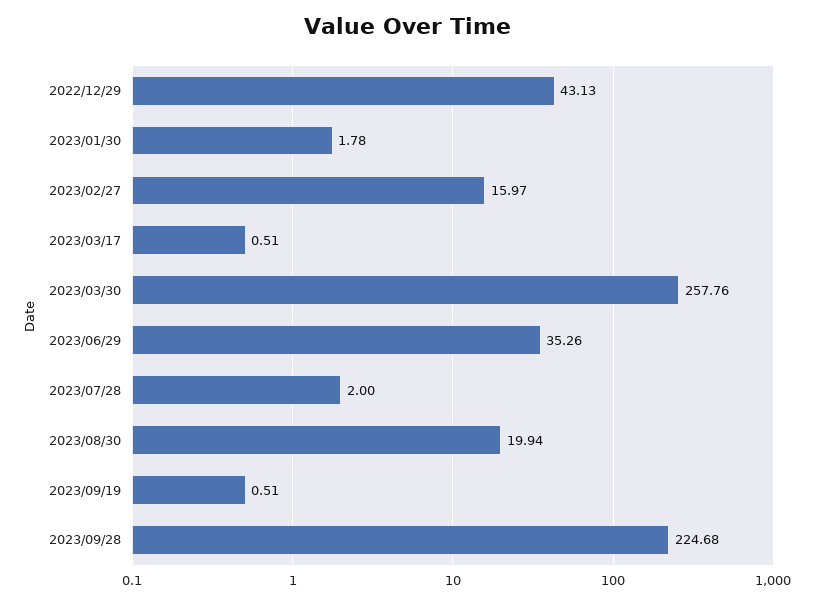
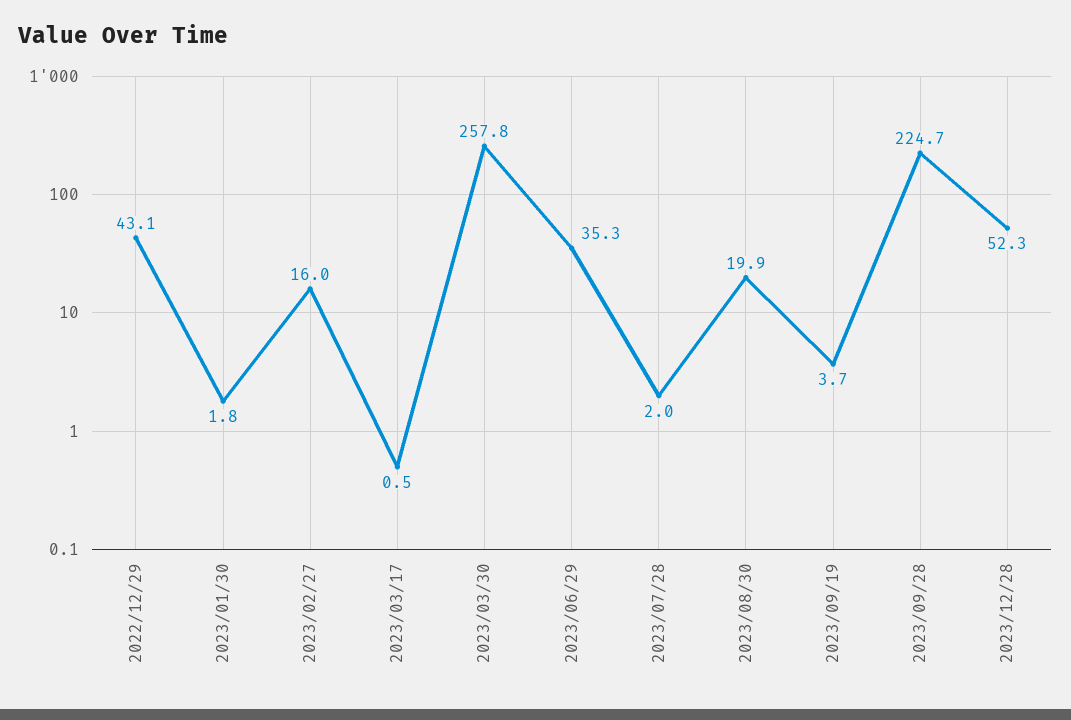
2023/09/19: 0.51 -> 3.7
2023/12/28: none -> 52.3

